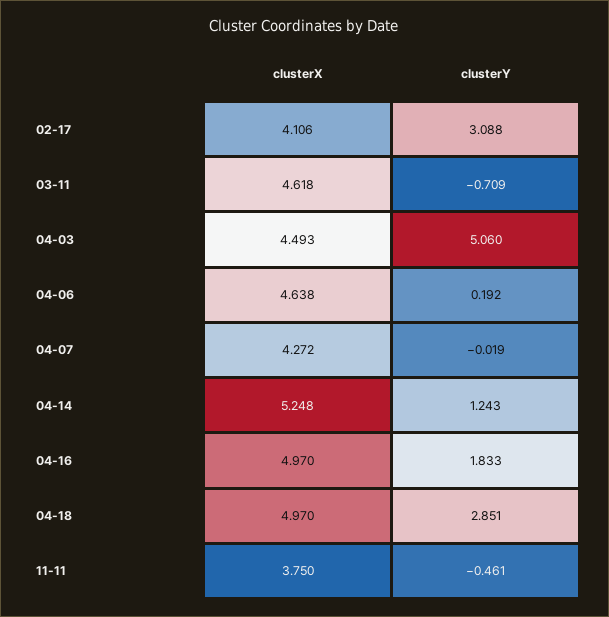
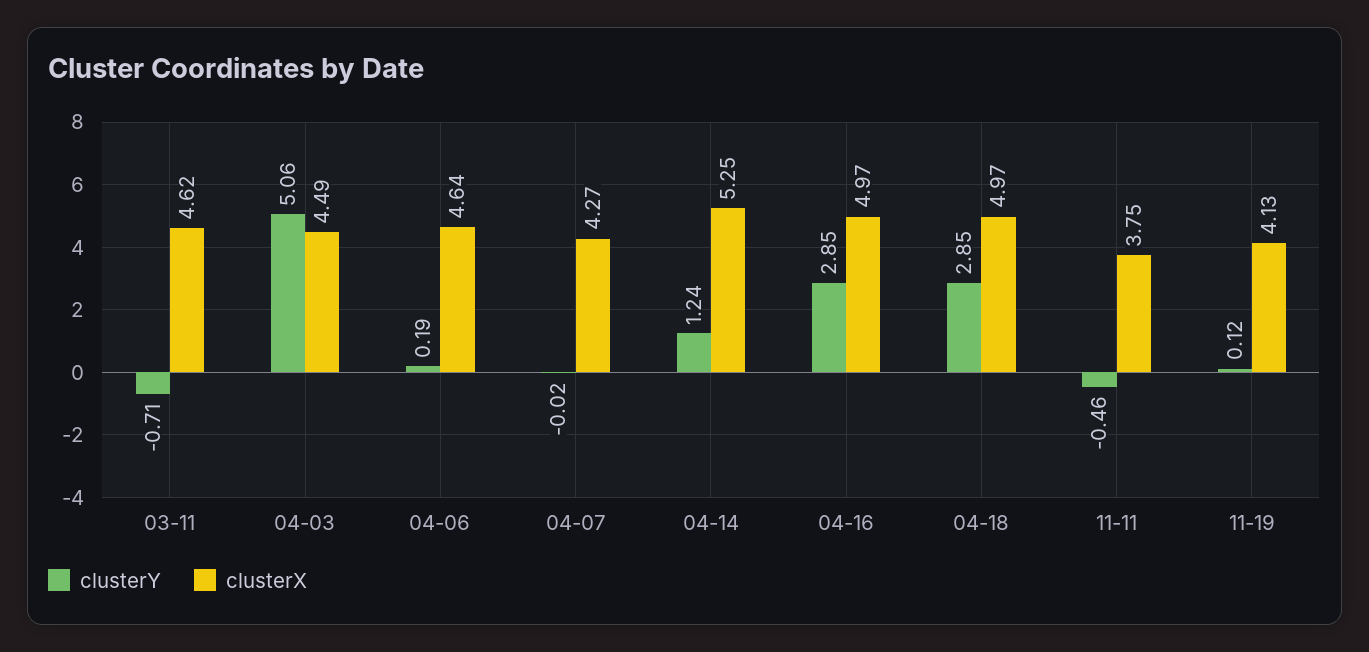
clusterX, 02-17: 4.106 -> none
clusterY, 02-17: 3.088 -> none
clusterY, 04-16: 1.833 -> 2.85
clusterY, 11-19: none -> 0.12
clusterX, 11-19: none -> 4.13

